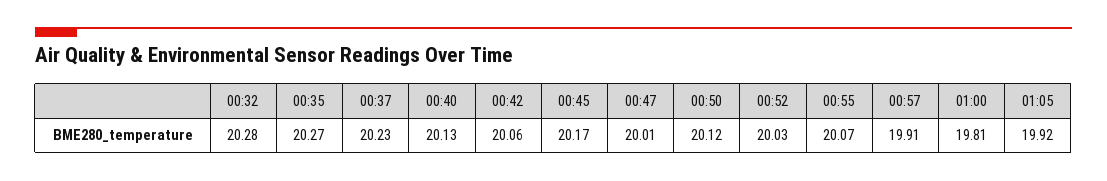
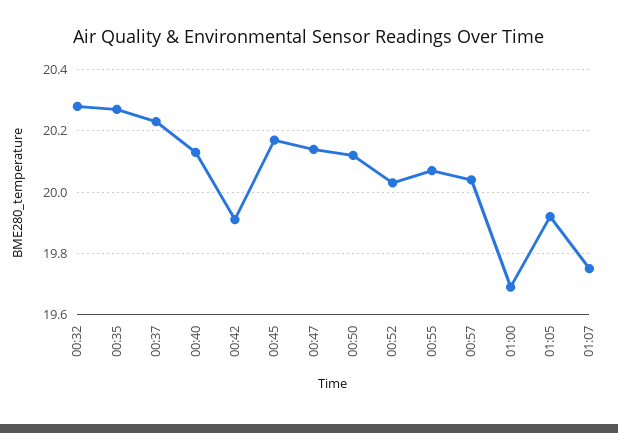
00:42: 20.06 -> 19.9
00:47: 20.01 -> 20.15
00:57: 19.91 -> 20.05
01:00: 19.81 -> 19.7
01:07: none -> 19.75

